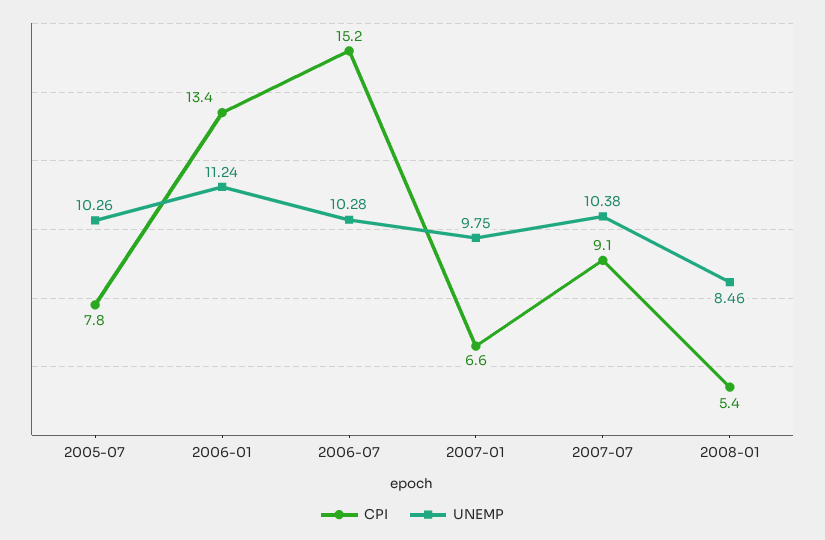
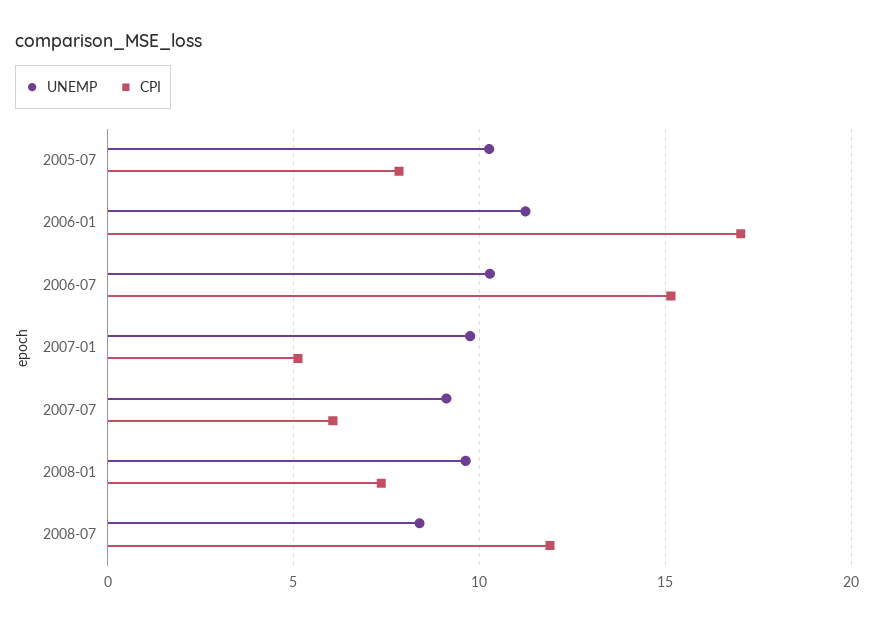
CPI, 2006-01: 13.4 -> 17
CPI, 2007-01: 6.6 -> 5
CPI, 2007-07: 9.1 -> 6
UNEMP, 2007-07: 10.38 -> 9
CPI, 2008-01: 5.4 -> 7.5
UNEMP, 2008-01: 8.46 -> 9.5
UNEMP, 2008-07: none -> 8.5
CPI, 2008-07: none -> 12

